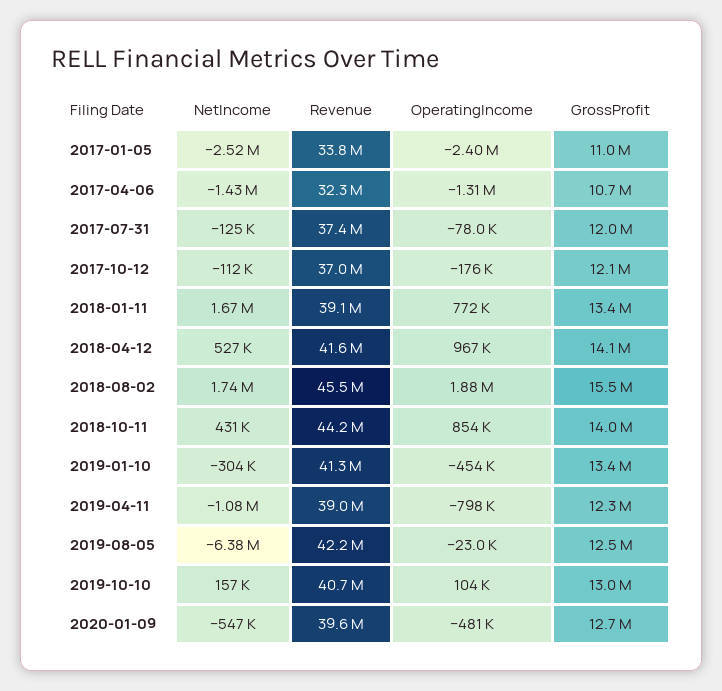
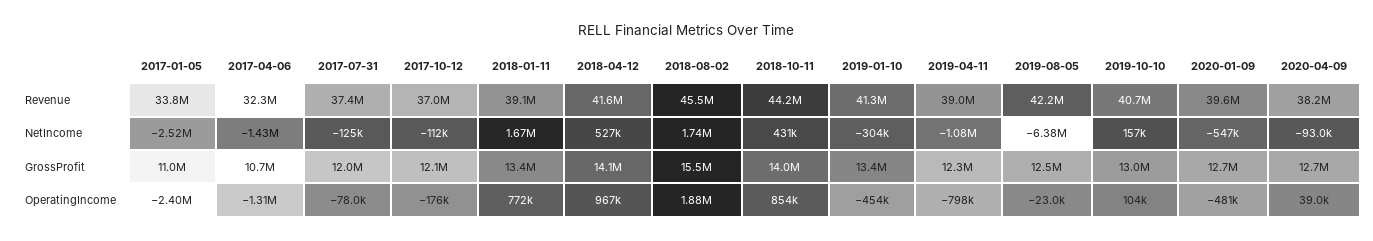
Revenue, 2020-04-09: none -> 38200000
NetIncome, 2020-04-09: none -> -93000
GrossProfit, 2020-04-09: none -> 12700000
OperatingIncome, 2020-04-09: none -> 39000

